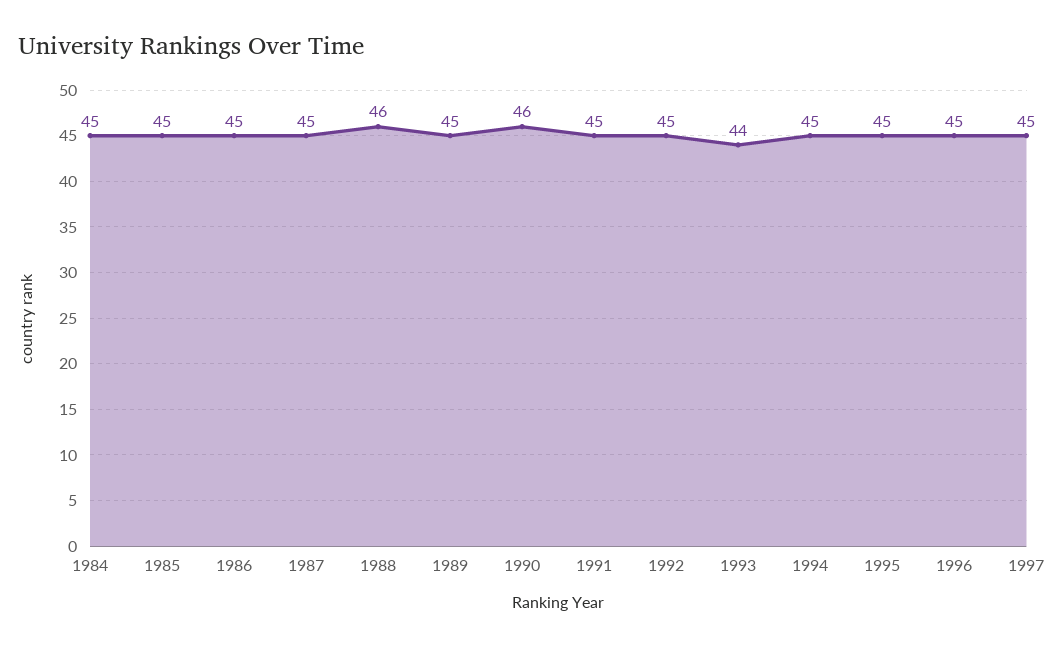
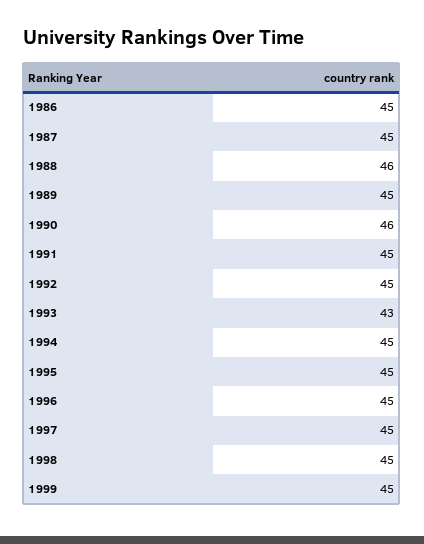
1984: 45 -> none
1985: 45 -> none
1993: 44 -> 43
1998: none -> 45
1999: none -> 45

